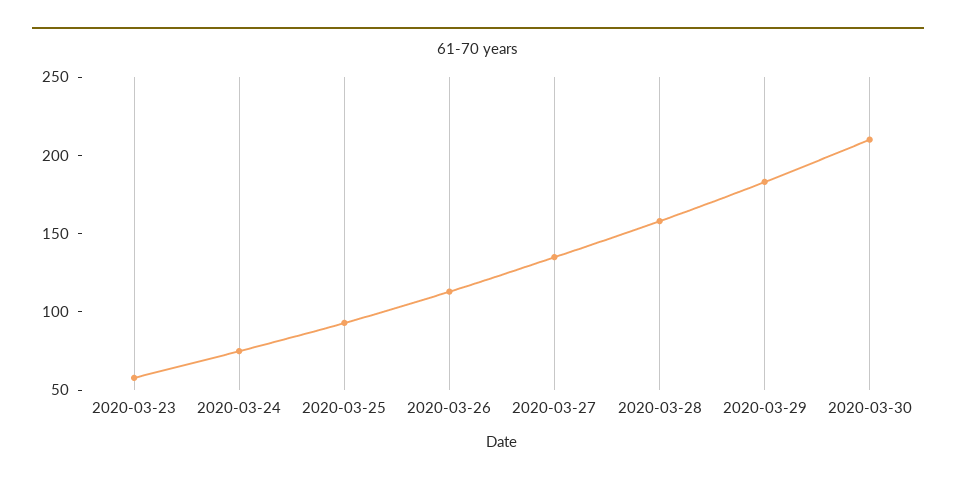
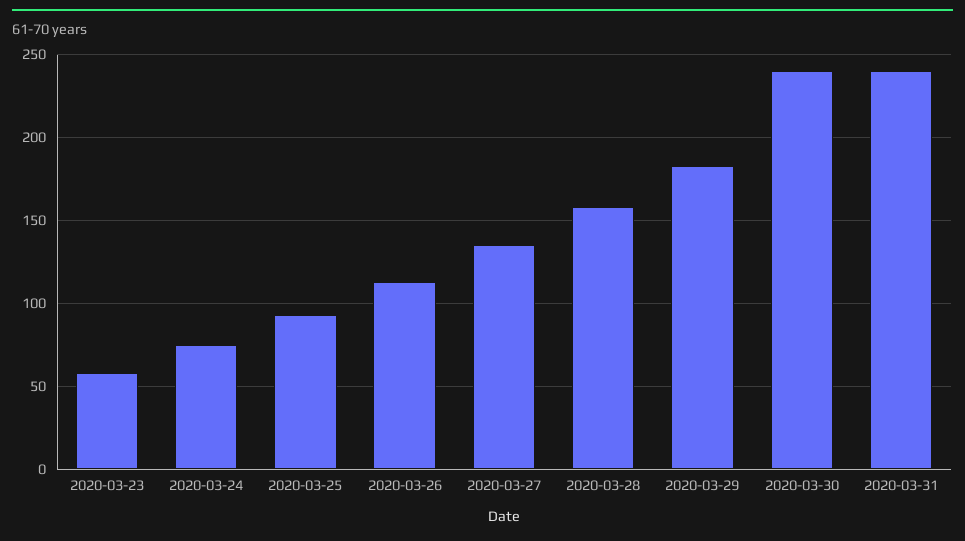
2020-03-30: 210 -> 240
2020-03-31: none -> 240

